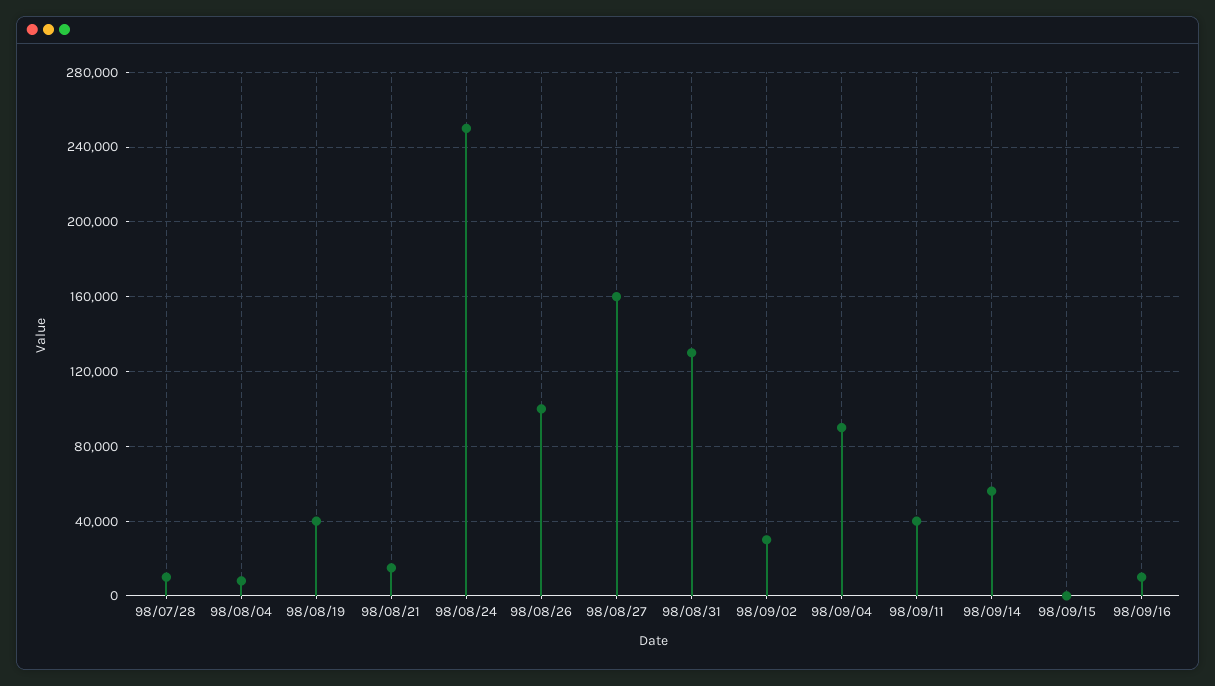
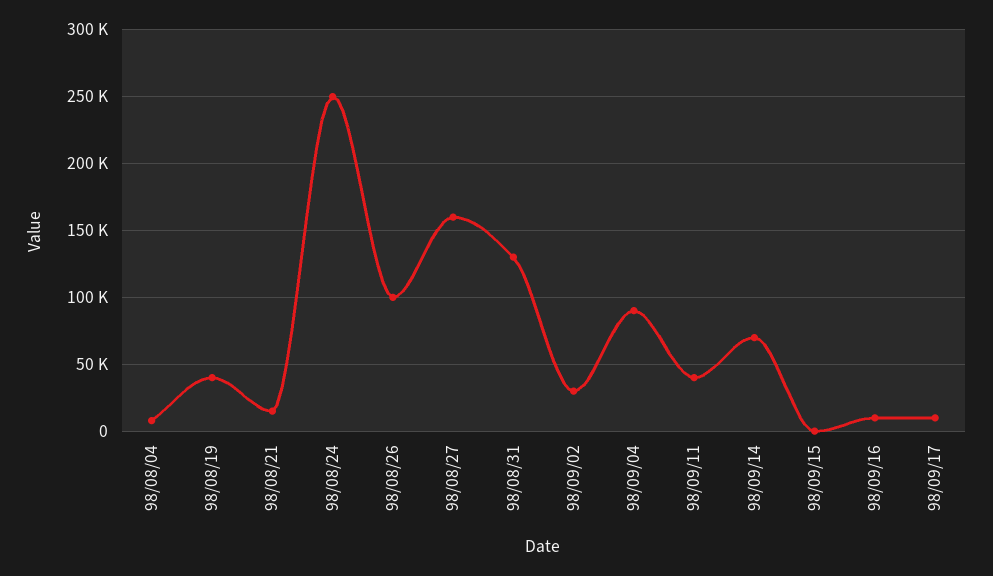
98/07/28: 10000 -> none
98/09/14: 55000 -> 70000
98/09/17: none -> 10000

